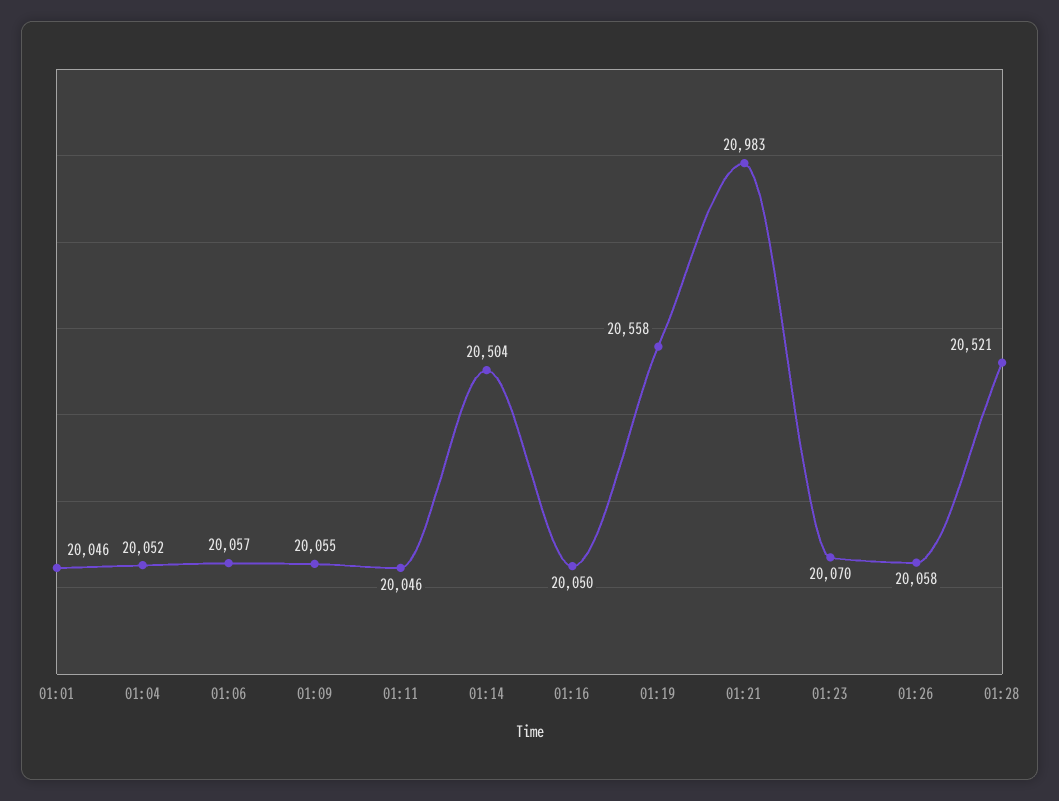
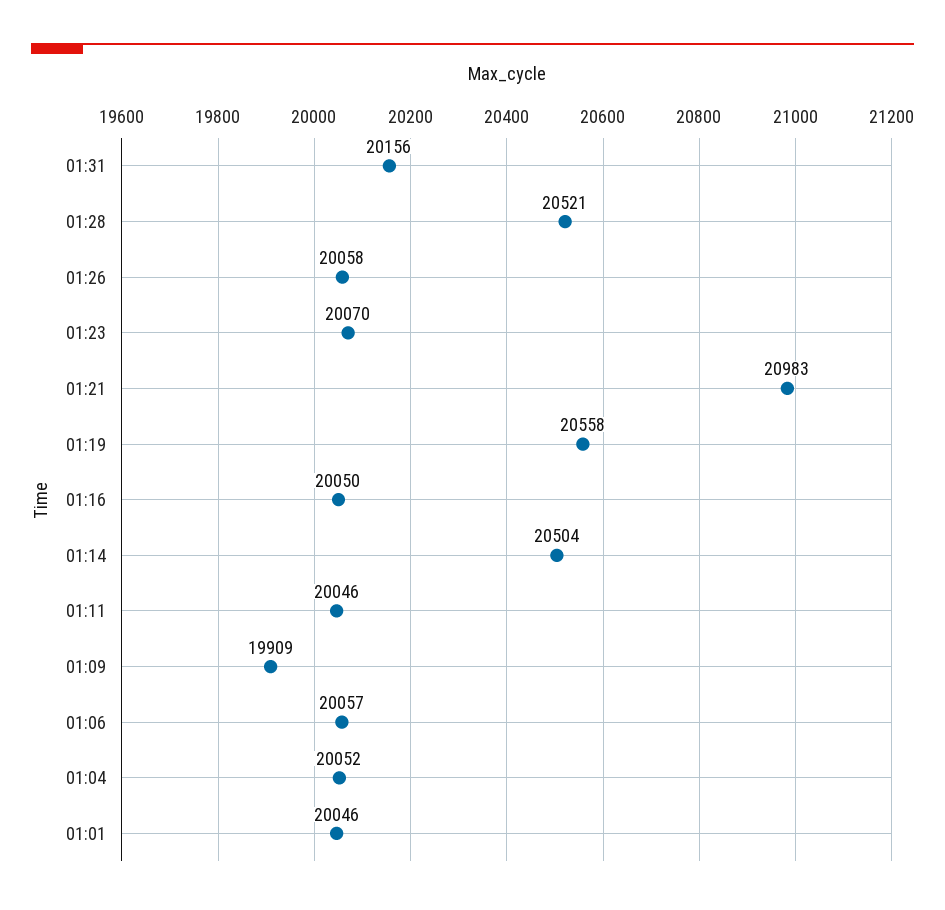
01:09: 20055 -> 19909
01:31: none -> 20156

